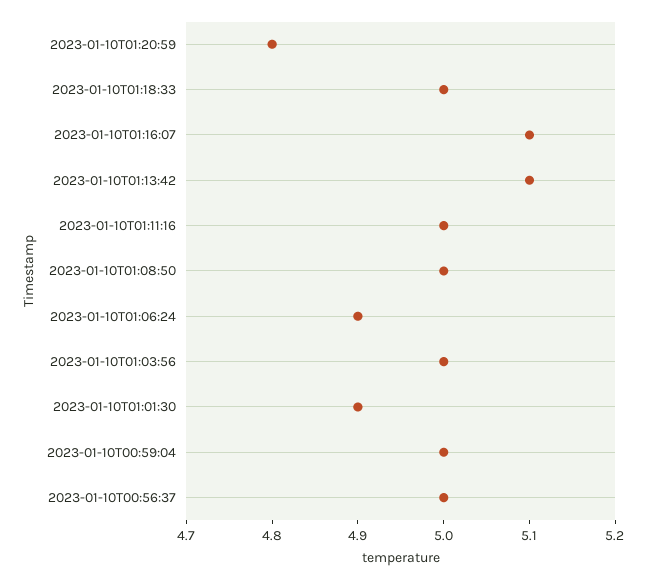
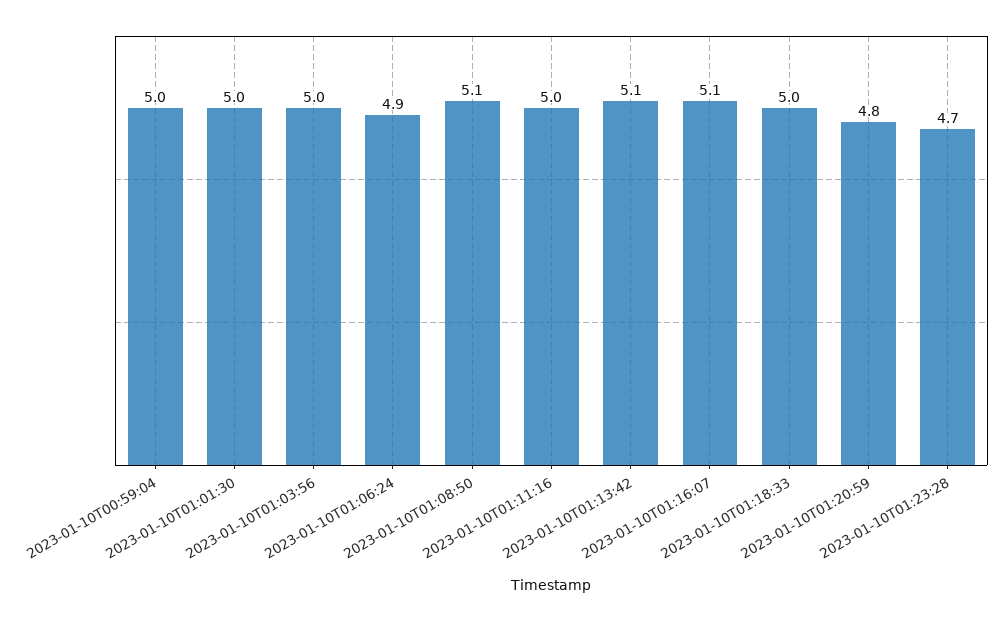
2023-01-10T01:08:50: 5 -> 5.1
2023-01-10T01:01:30: 4.9 -> 5
2023-01-10T00:56:37: 5 -> none
2023-01-10T01:23:28: none -> 4.7

